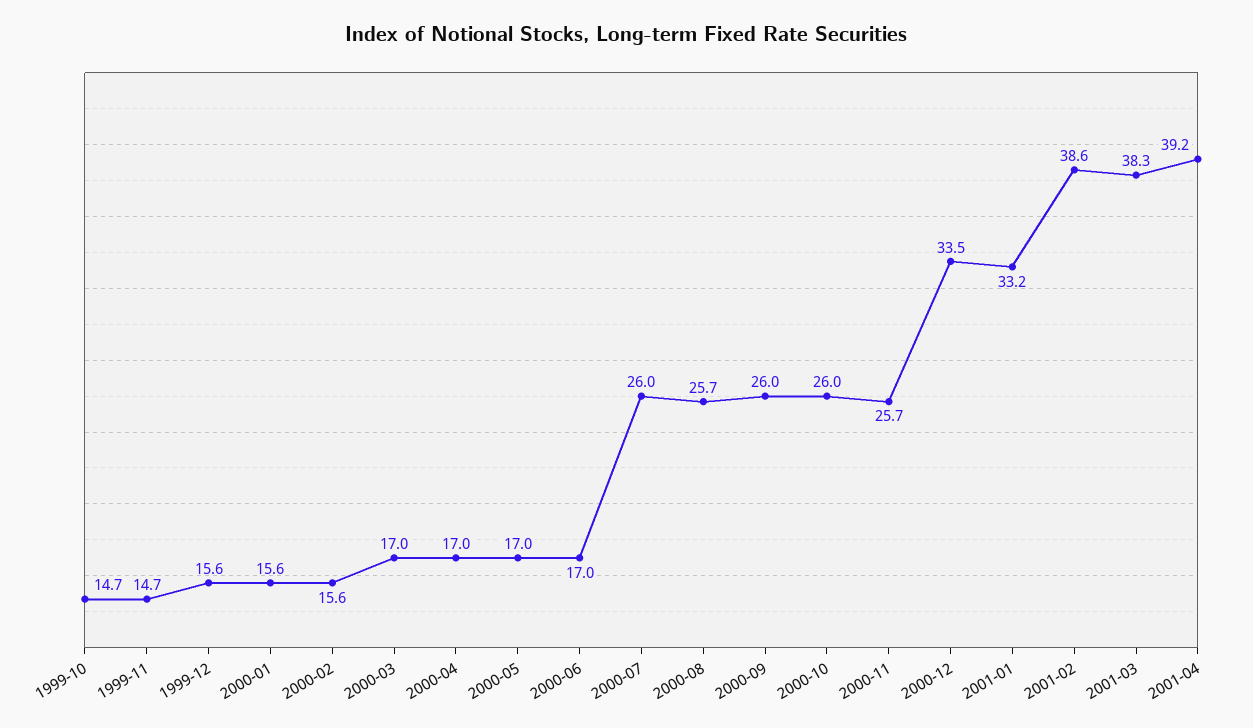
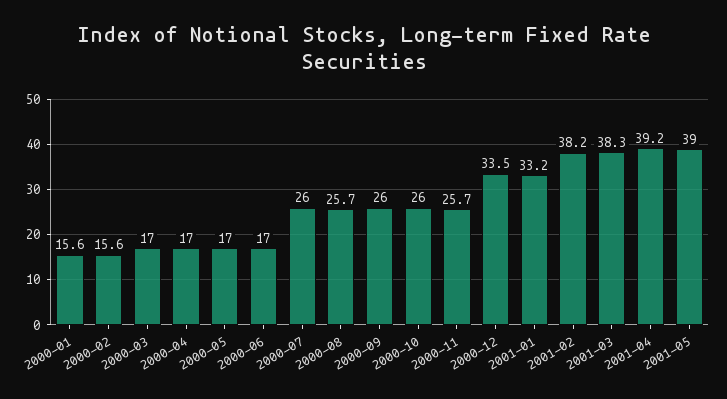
1999-10: 14.7 -> none
1999-11: 14.7 -> none
1999-12: 15.6 -> none
2001-02: 38.6 -> 38.2
2001-05: none -> 39

